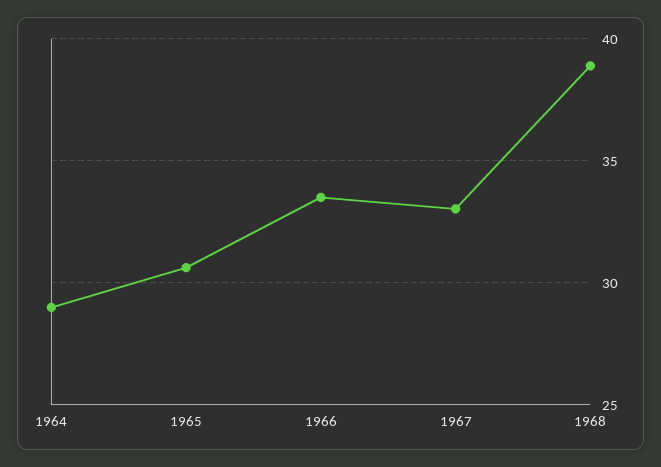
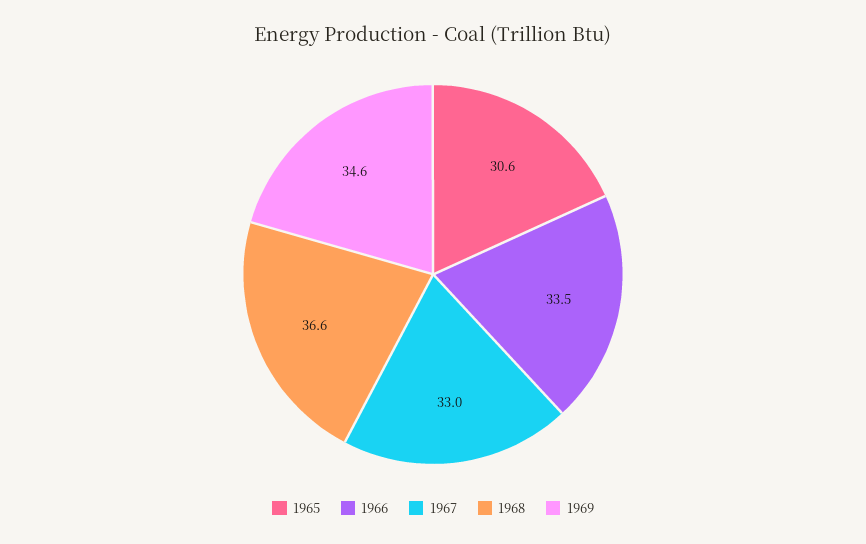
1964: 29 -> none
1968: 39 -> 36.6
1969: none -> 34.6

